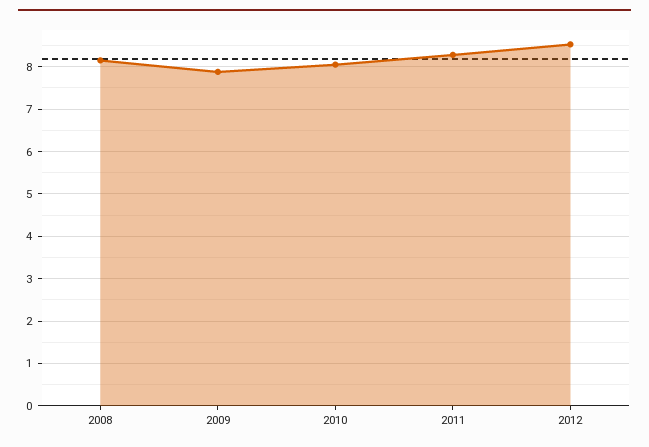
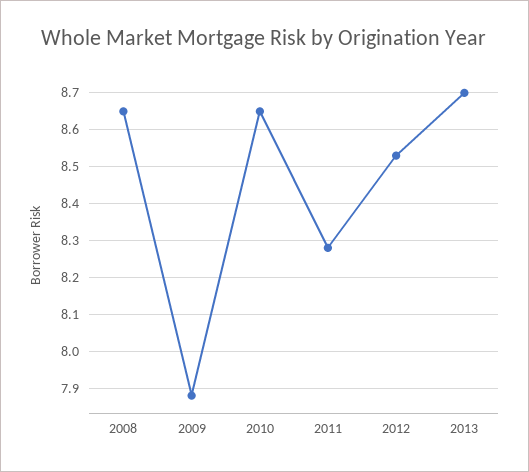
2008: 8.2 -> 8.65
2010: 8 -> 8.65
2013: none -> 8.7

